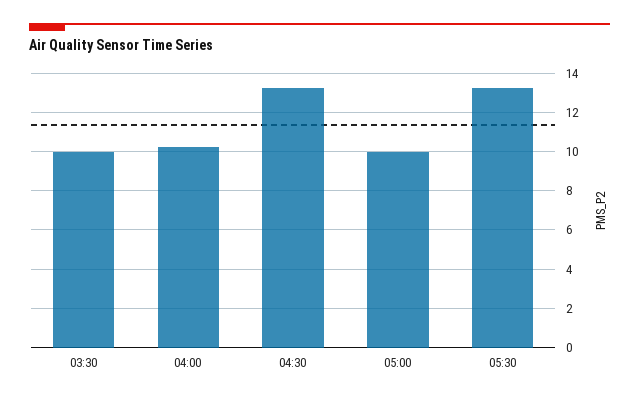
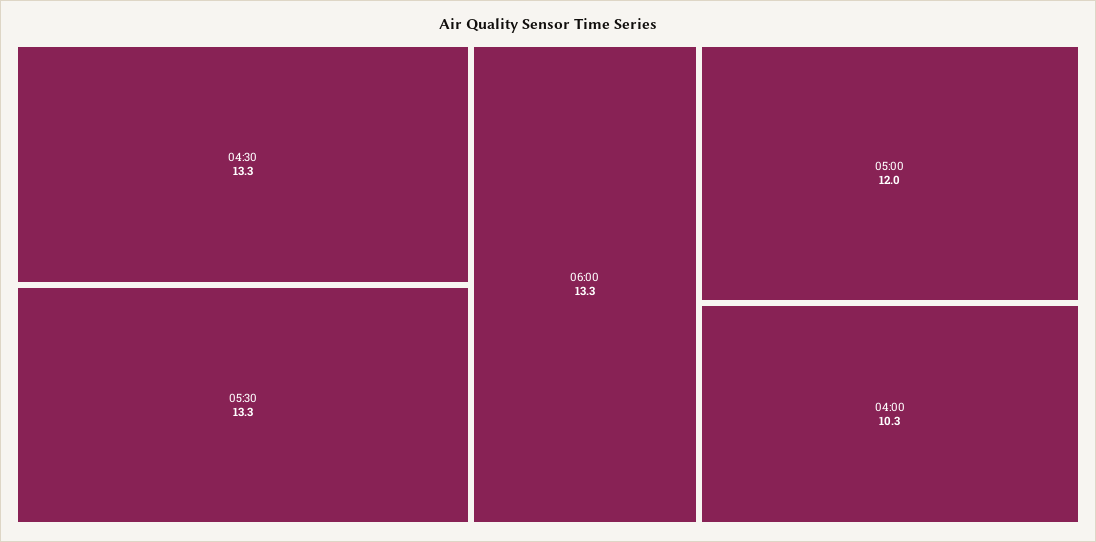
03:30: 10 -> none
05:00: 10 -> 12
06:00: none -> 13.3

